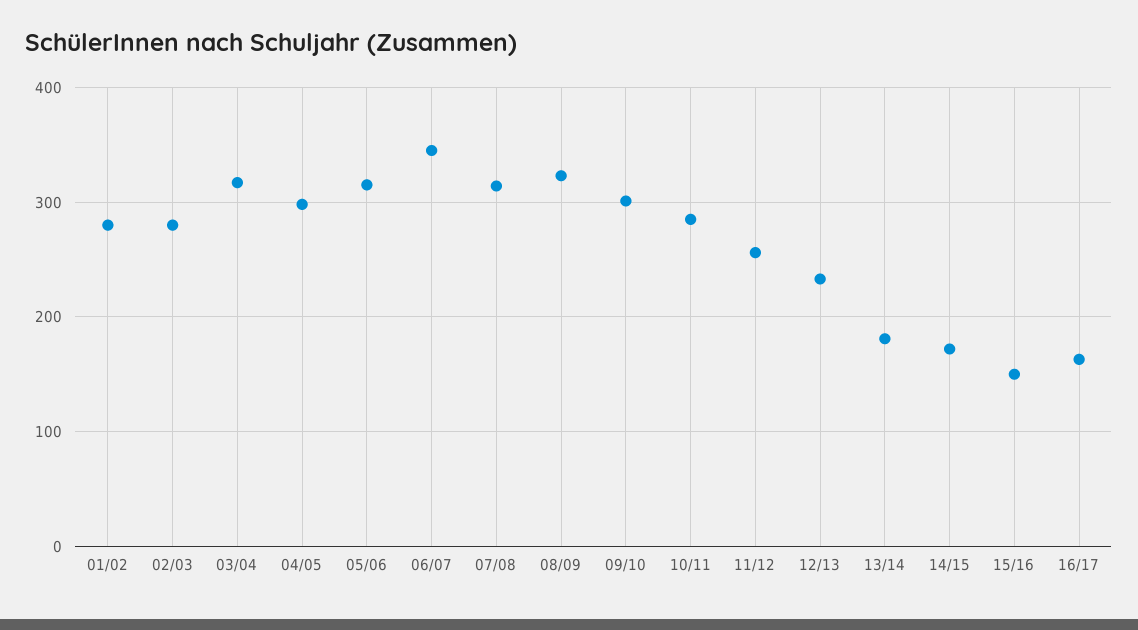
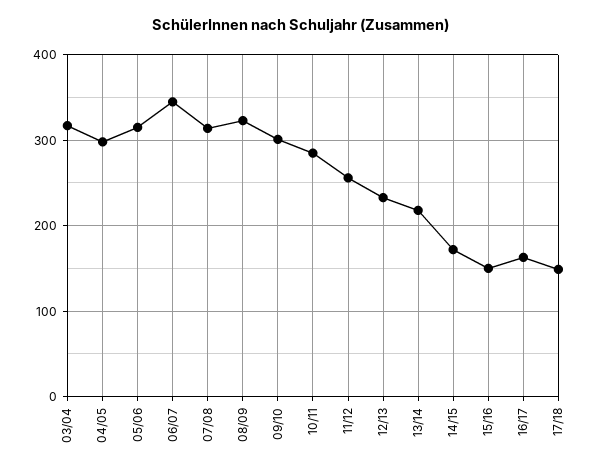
01/02: 280 -> none
02/03: 280 -> none
13/14: 180 -> 220
17/18: none -> 150

